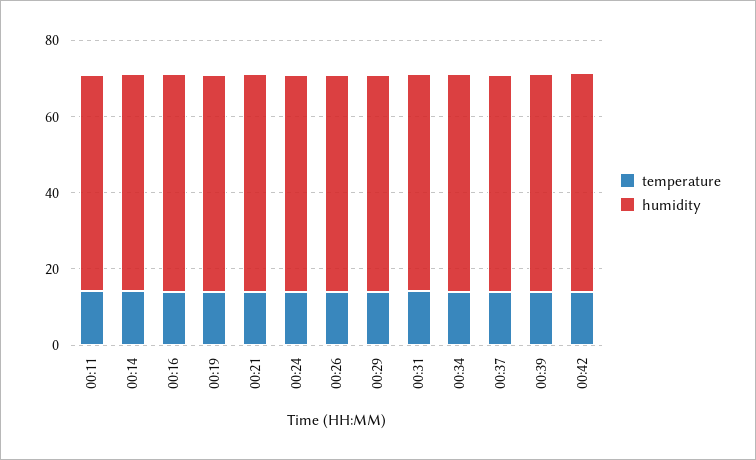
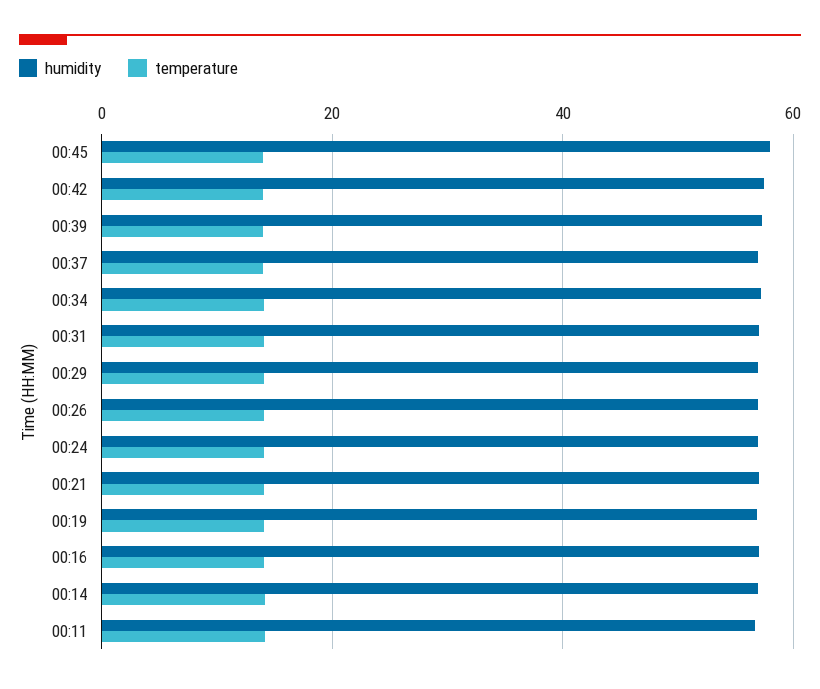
humidity, 00:45: none -> 58
temperature, 00:45: none -> 14

